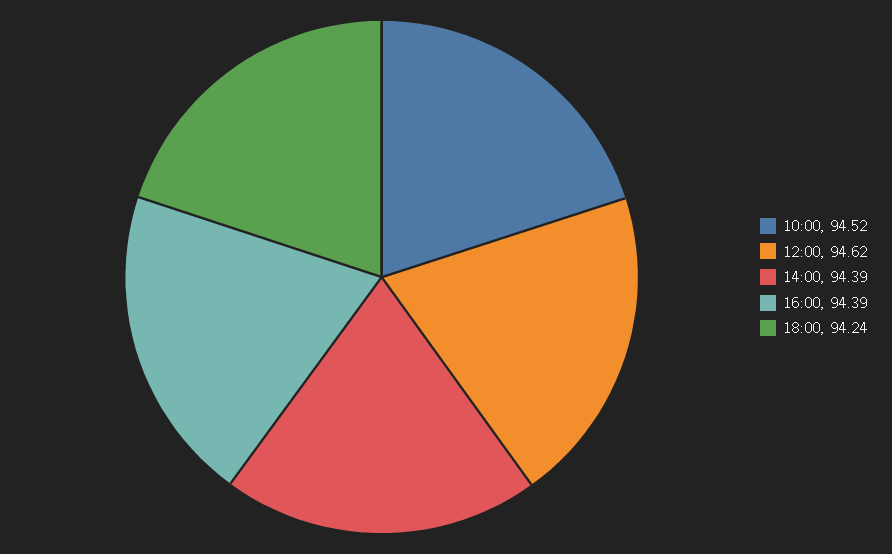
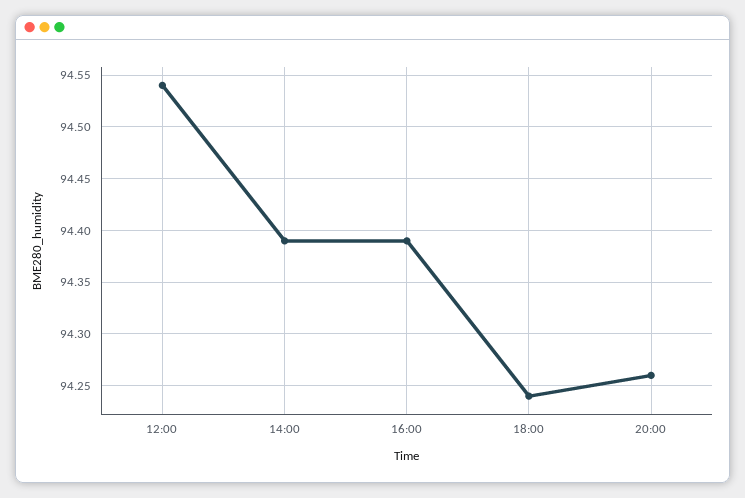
10:00: 94.52 -> none
12:00: 94.62 -> 94.54
20:00: none -> 94.26

